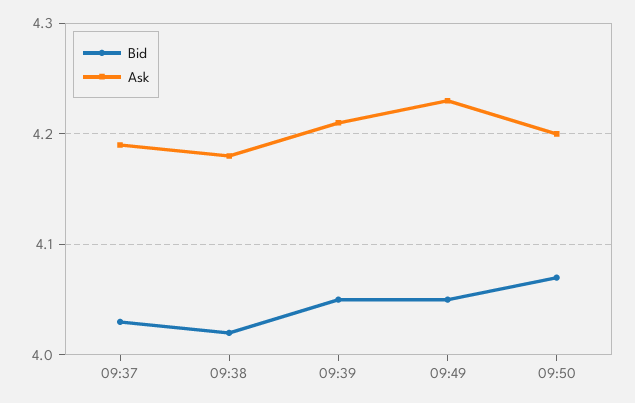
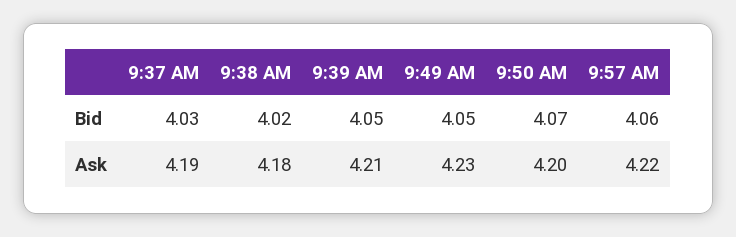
Bid, 9:57 AM: none -> 4.06
Ask, 9:57 AM: none -> 4.22

